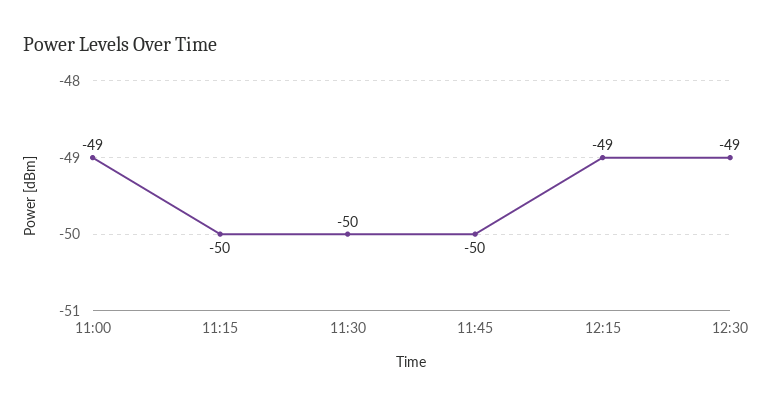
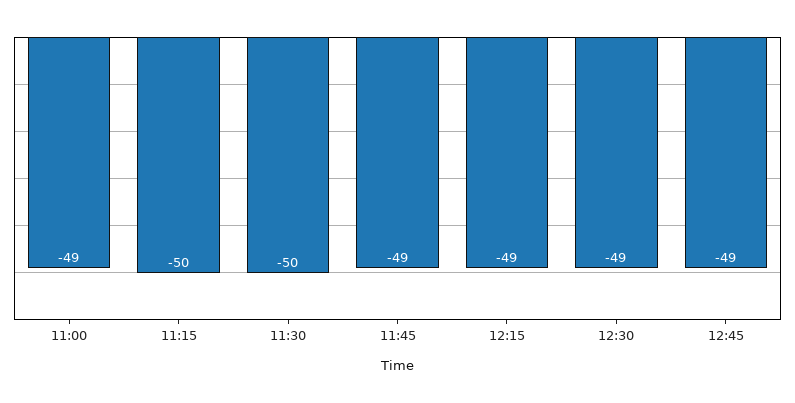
11:45: -50 -> -49
12:45: none -> -49

